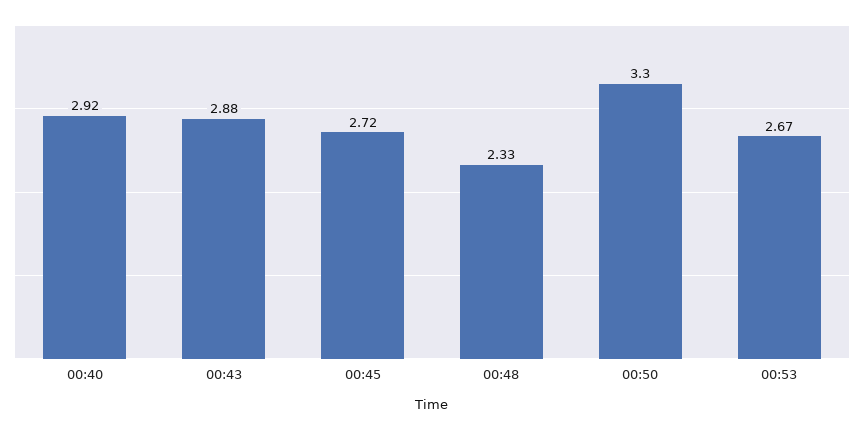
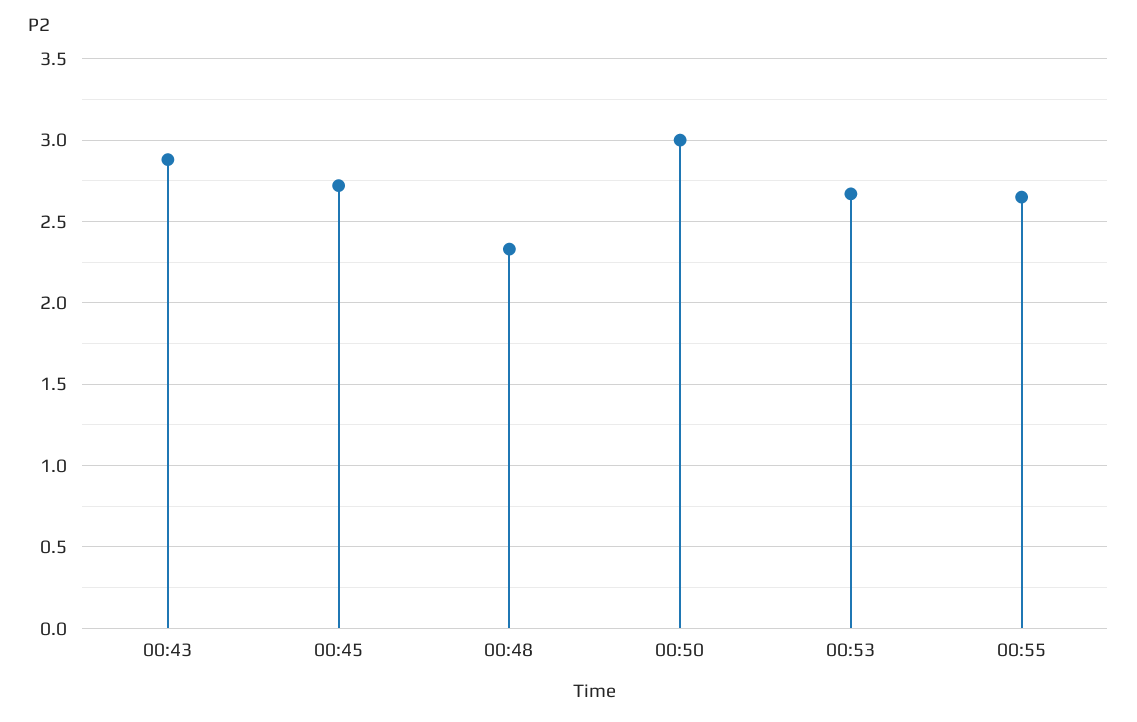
00:40: 2.92 -> none
00:50: 3.3 -> 3
00:55: none -> 2.65

